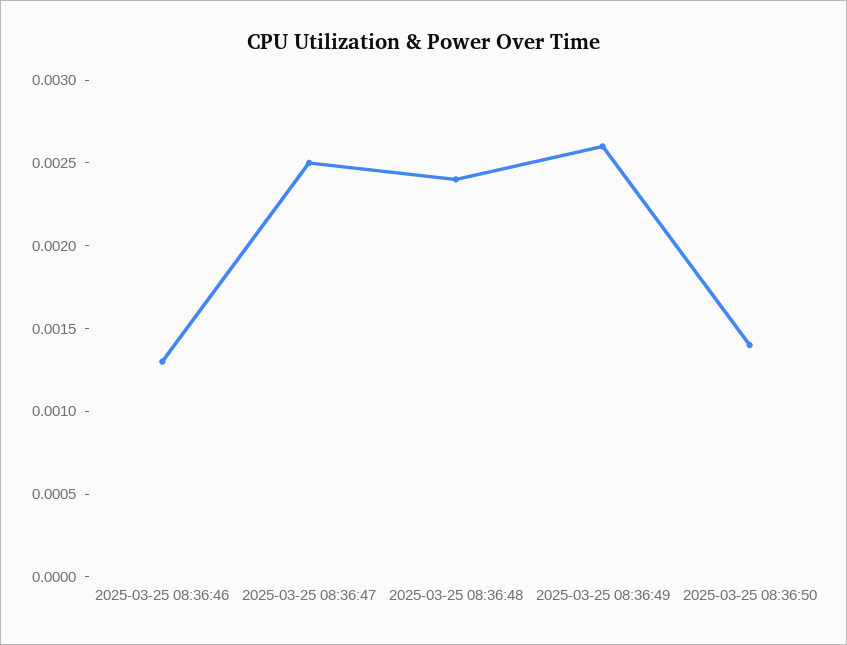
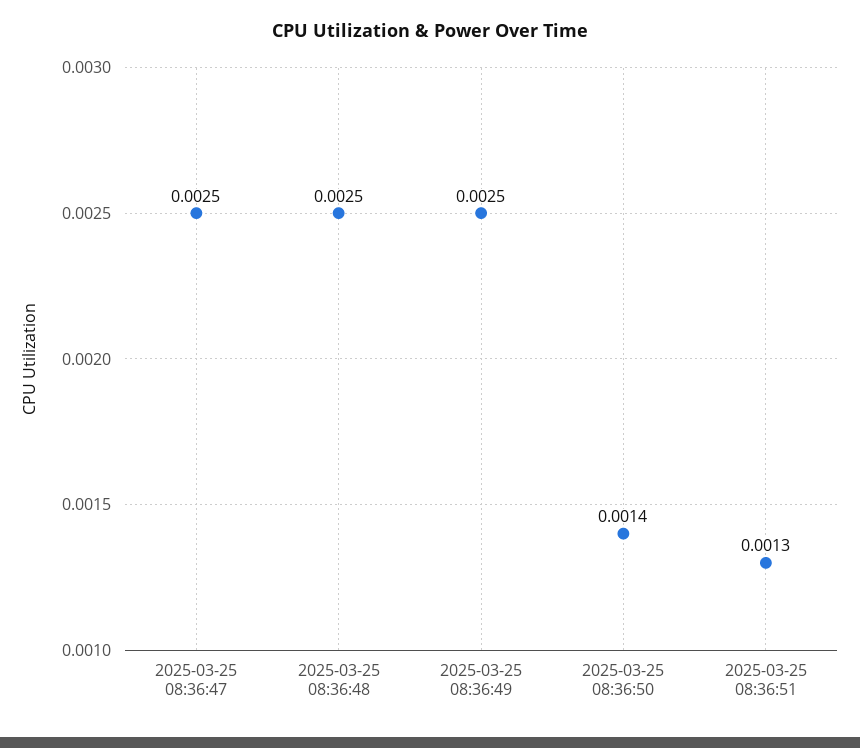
2025-03-25 08:36:46: 0.0013 -> none
2025-03-25 08:36:48: 0.0024 -> 0.0025
2025-03-25 08:36:49: 0.0026 -> 0.0025
2025-03-25 08:36:51: none -> 0.0013

